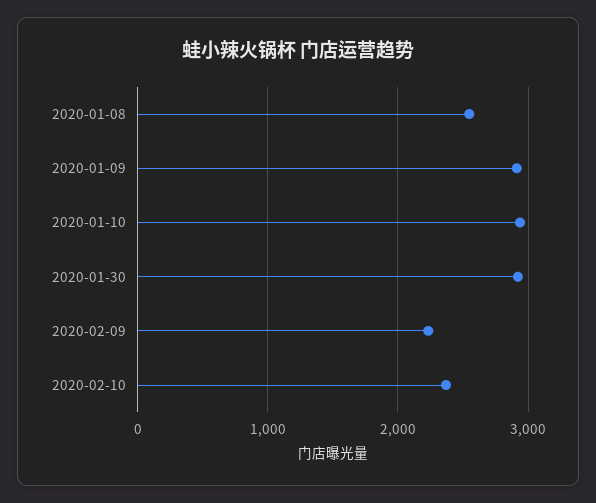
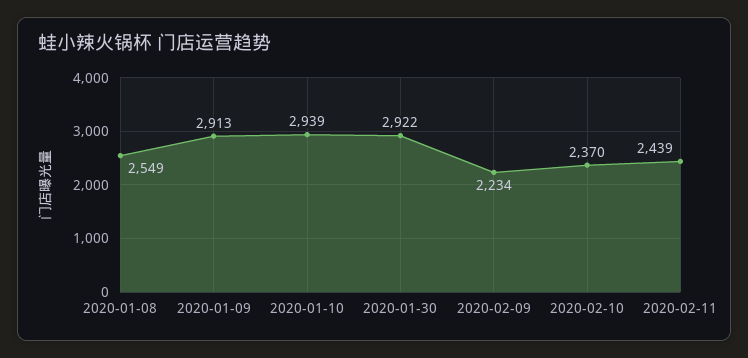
2020-02-11: none -> 2439

